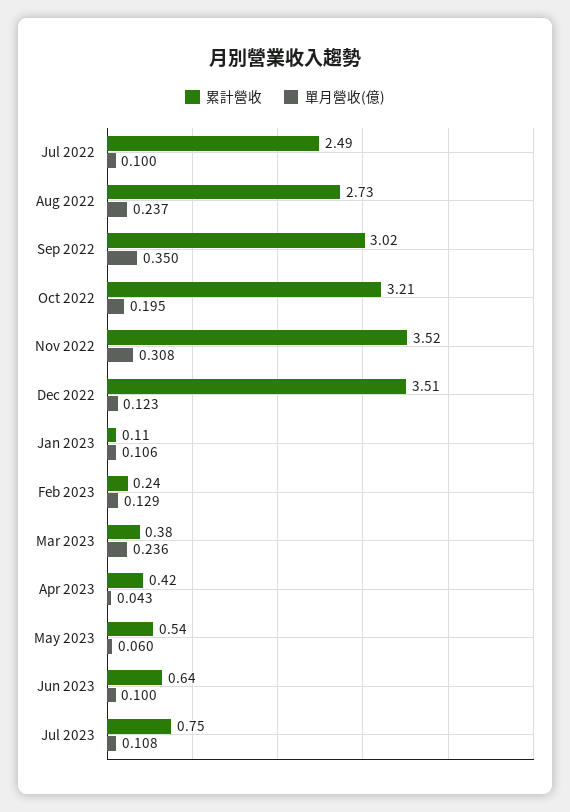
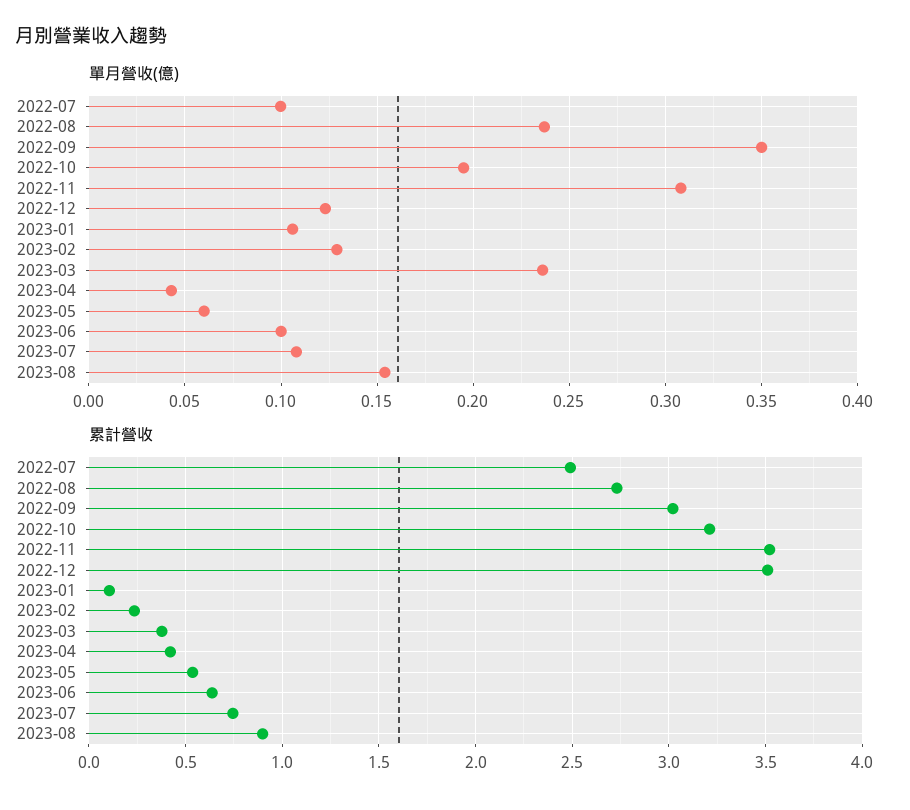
單月營收(億), 2023-08: none -> 0.155
累計營收, 2023-08: none -> 0.9

